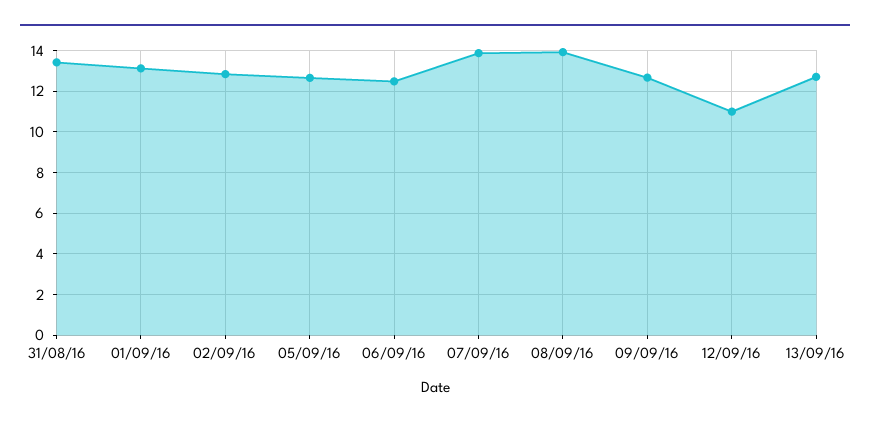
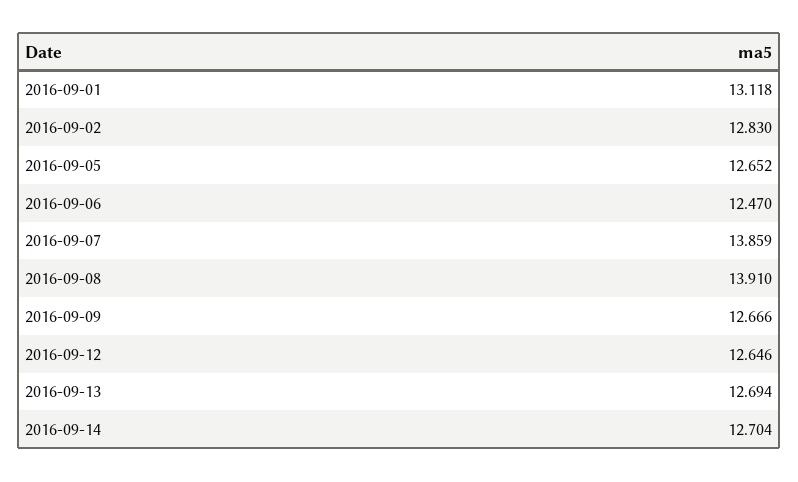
31/08/16: 13.5 -> none
12/09/16: 11 -> 12.646
2016-09-14: none -> 12.704

